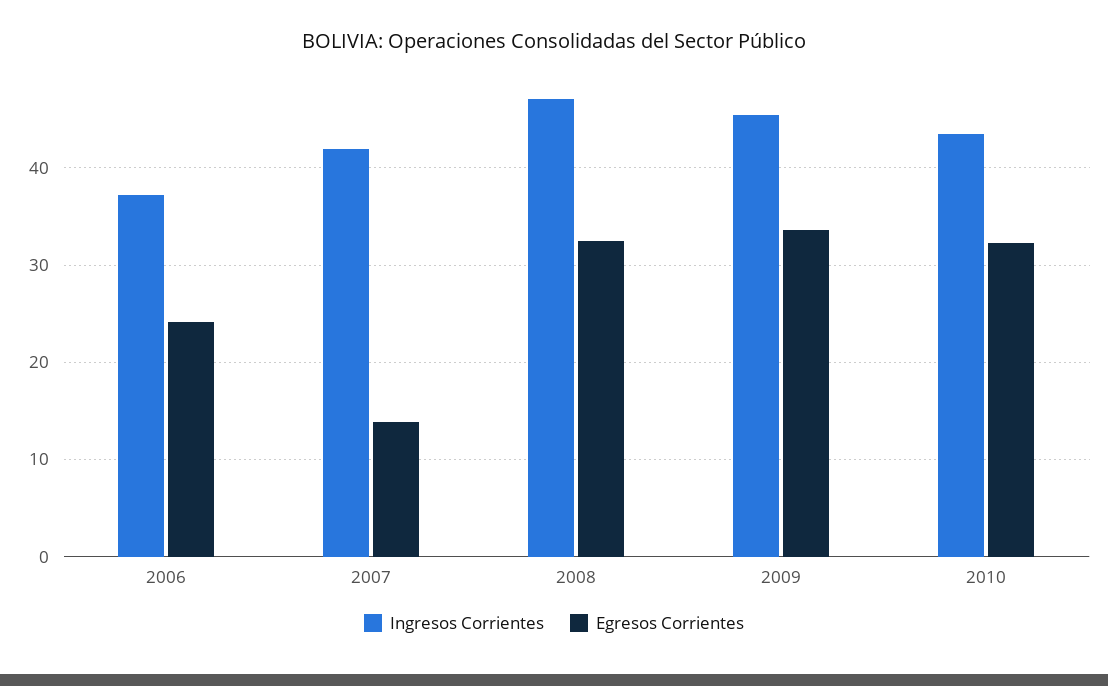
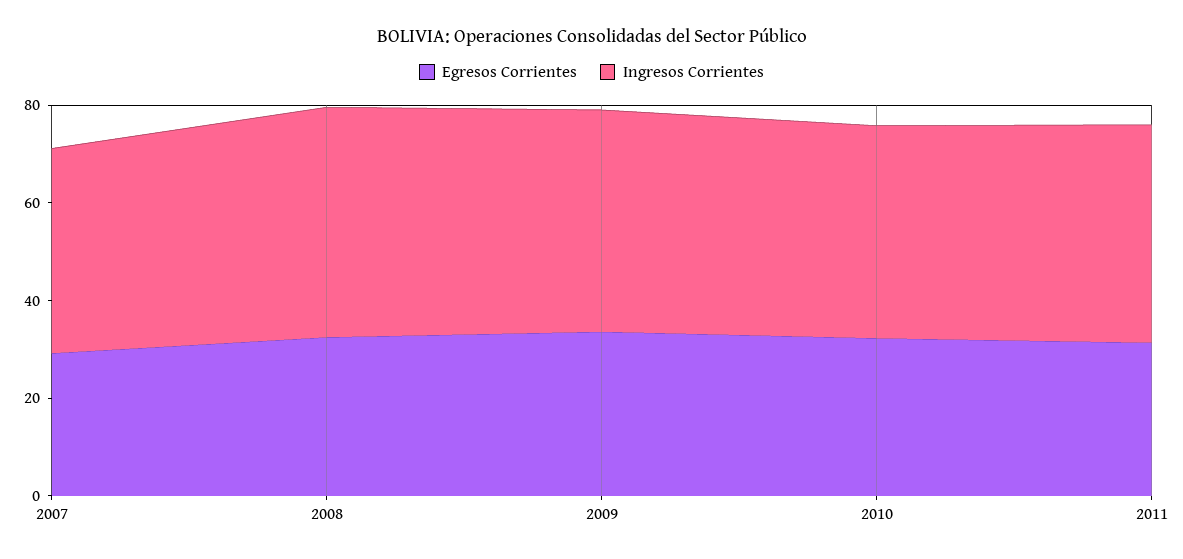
Ingresos Corrientes, 2006: 37 -> none
Egresos Corrientes, 2006: 24 -> none
Egresos Corrientes, 2007: 14 -> 30
Egresos Corrientes, 2011: none -> 30
Ingresos Corrientes, 2011: none -> 45

